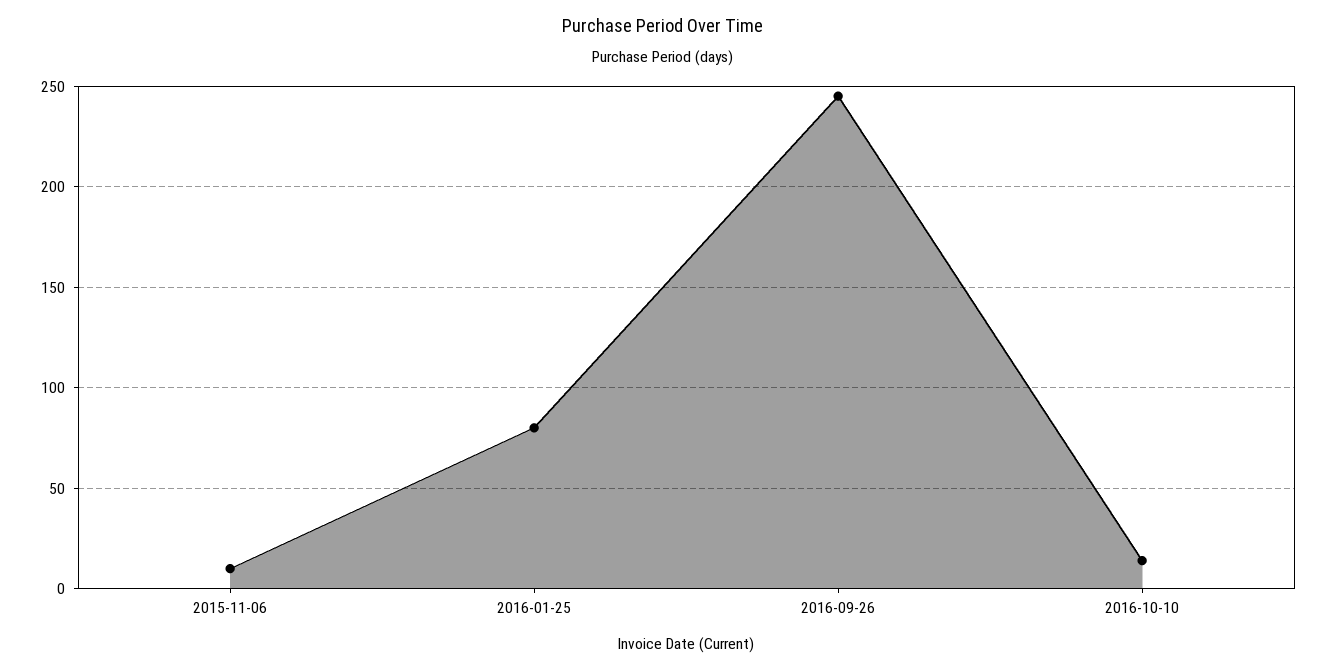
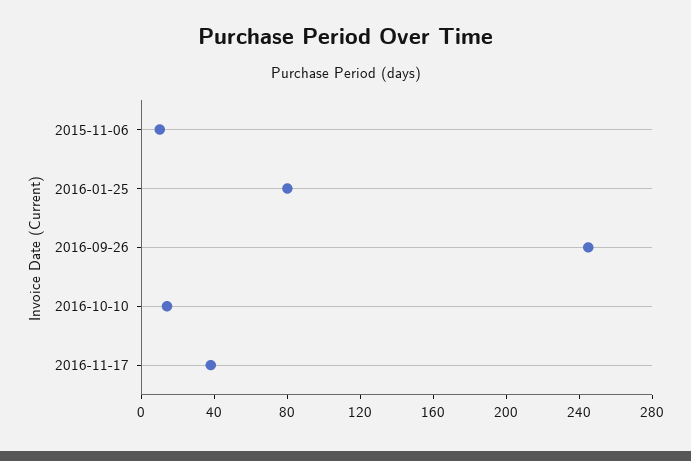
2016-11-17: none -> 40

